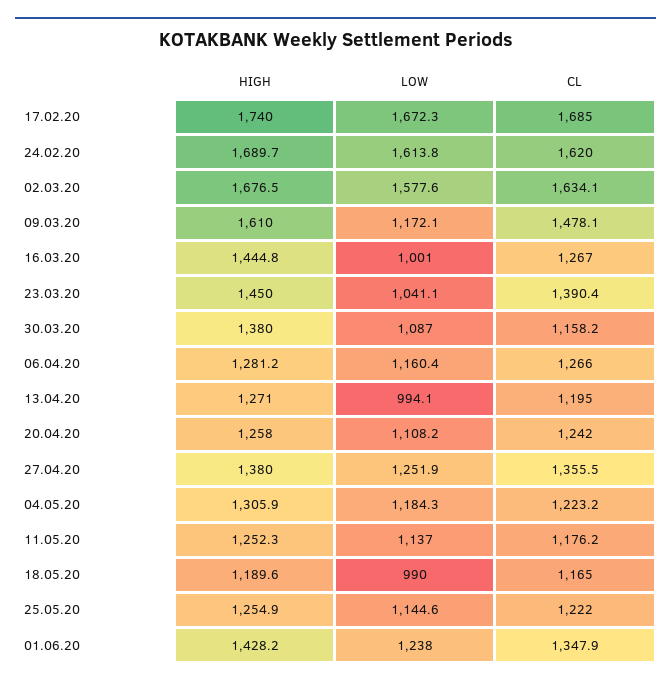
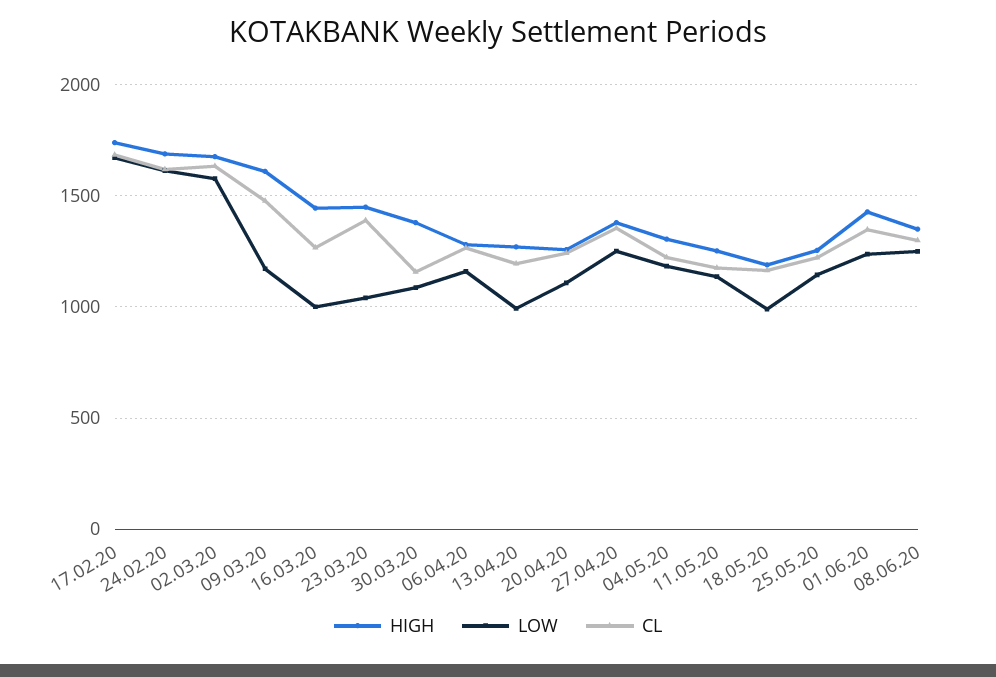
HIGH, 08.06.20: none -> 1350
LOW, 08.06.20: none -> 1250
CL, 08.06.20: none -> 1300

